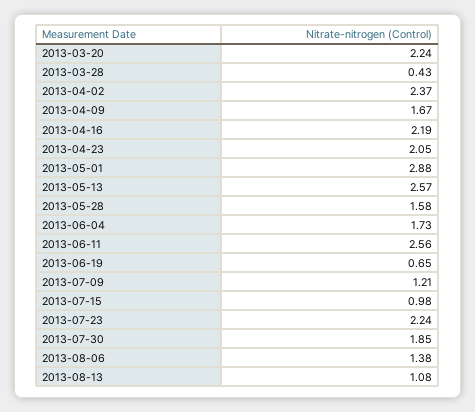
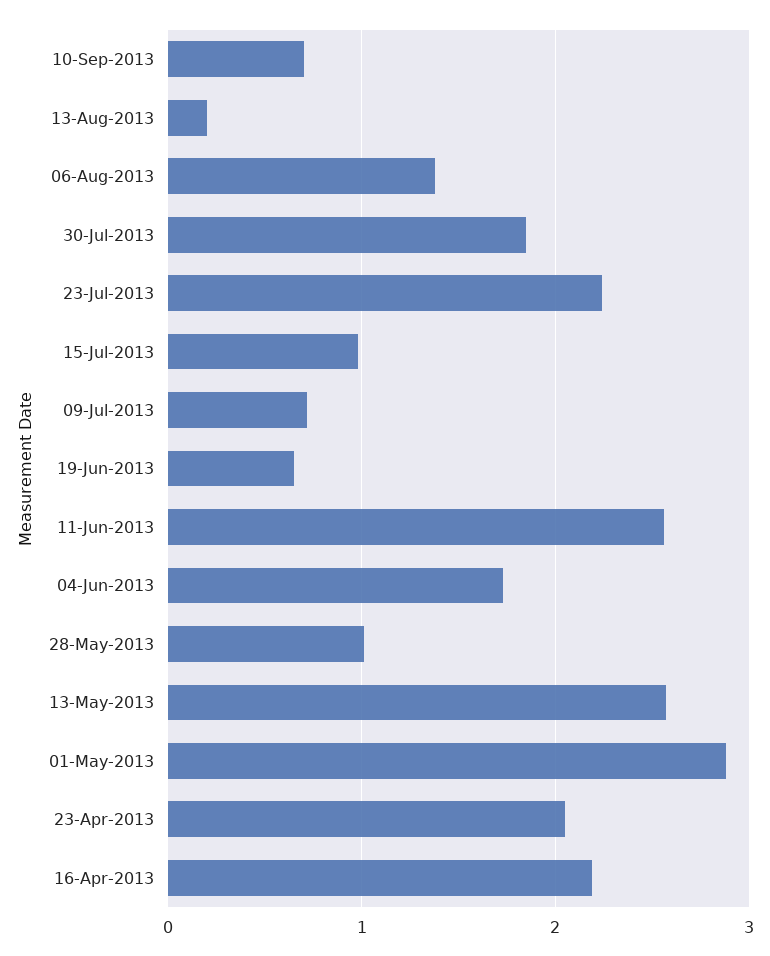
2013-03-20: 2.24 -> none
2013-03-28: 0.43 -> none
2013-04-02: 2.37 -> none
2013-04-09: 1.67 -> none
2013-05-28: 1.58 -> 1
2013-07-09: 1.21 -> 0.7
2013-08-13: 1.08 -> 0.2
10-Sep-2013: none -> 0.7

